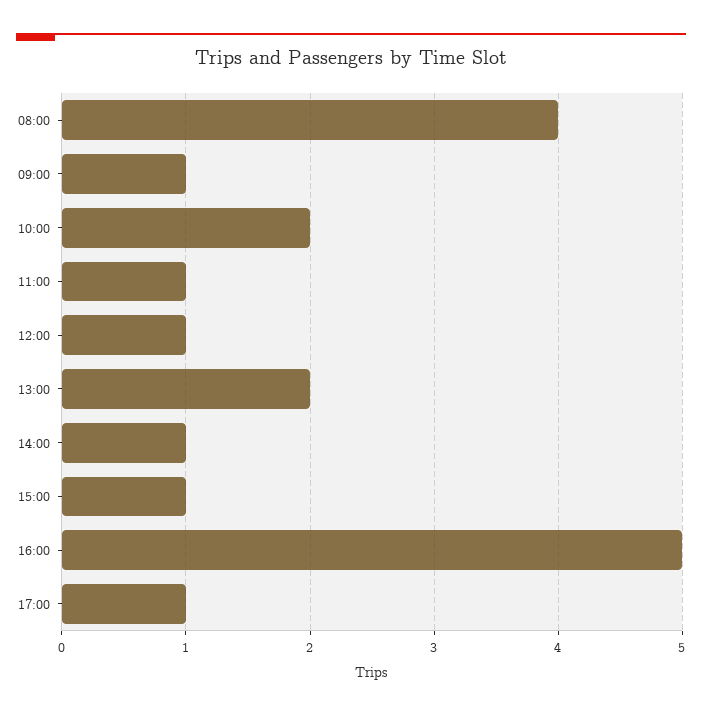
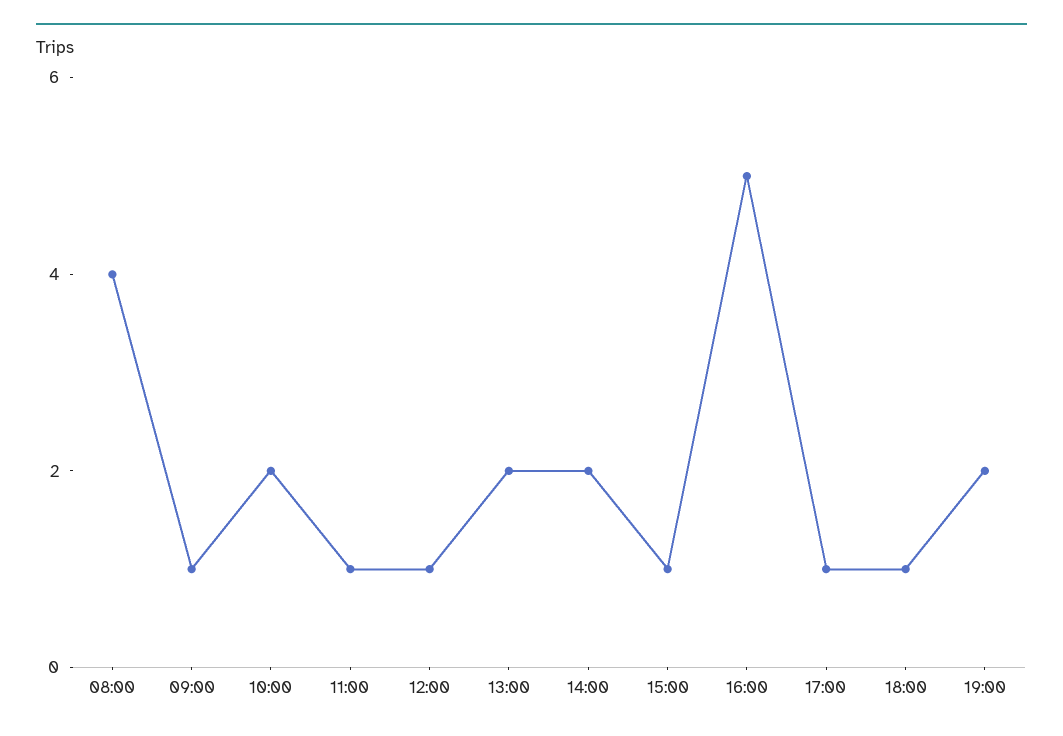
14:00: 1 -> 2
18:00: none -> 1
19:00: none -> 2

